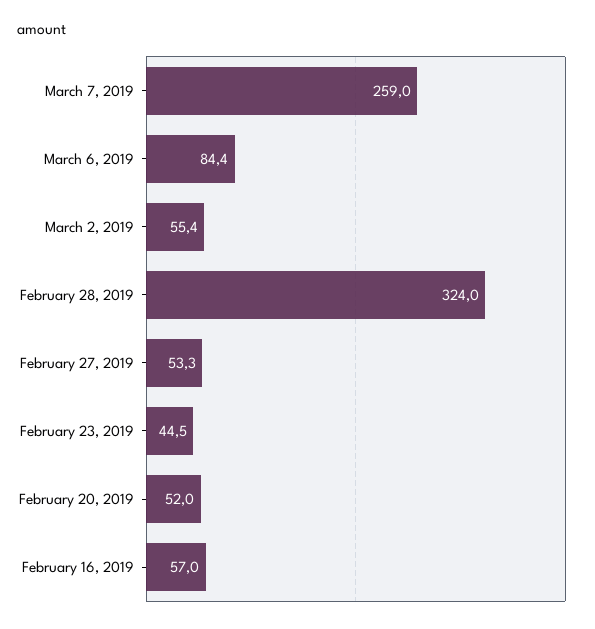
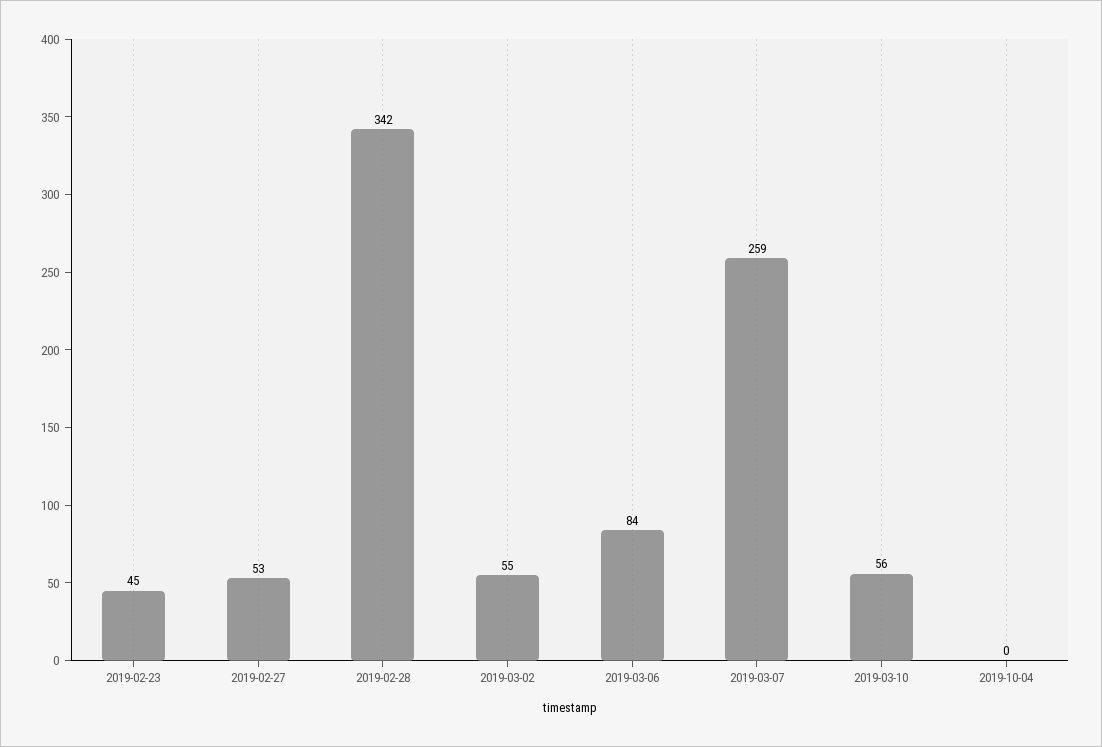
February 28, 2019: 324 -> 342
February 20, 2019: 52 -> none
February 16, 2019: 57 -> none
2019-03-10: none -> 56
2019-10-04: none -> 0

